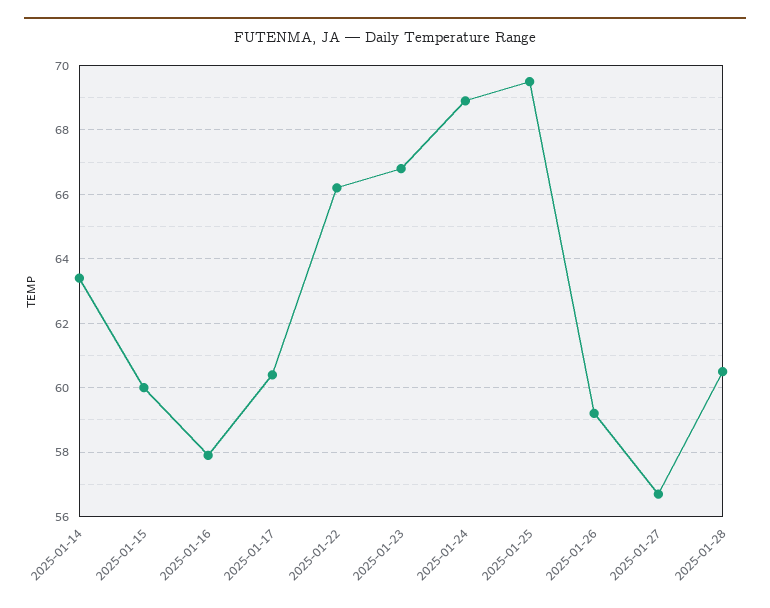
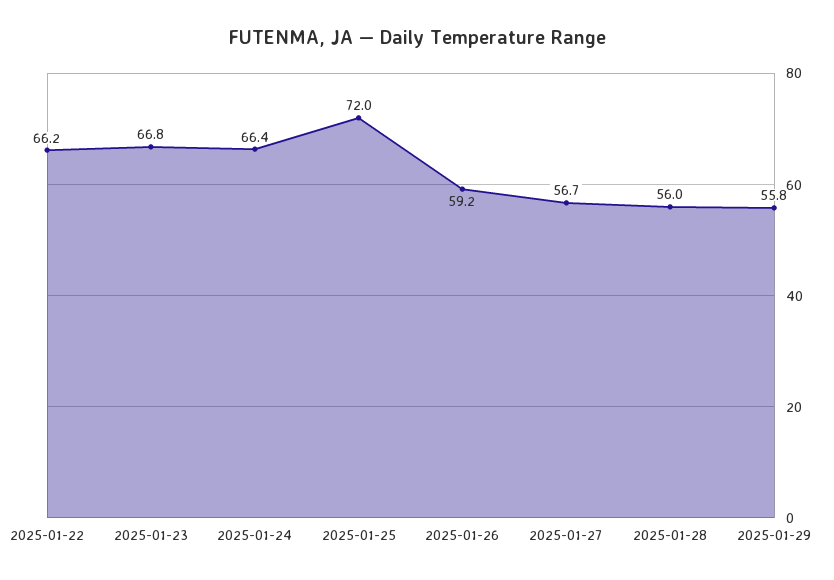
2025-01-14: 63.5 -> none
2025-01-15: 60 -> none
2025-01-16: 58 -> none
2025-01-17: 60.5 -> none
2025-01-24: 69 -> 66.4
2025-01-25: 69.5 -> 72
2025-01-28: 60.5 -> 56
2025-01-29: none -> 55.8

